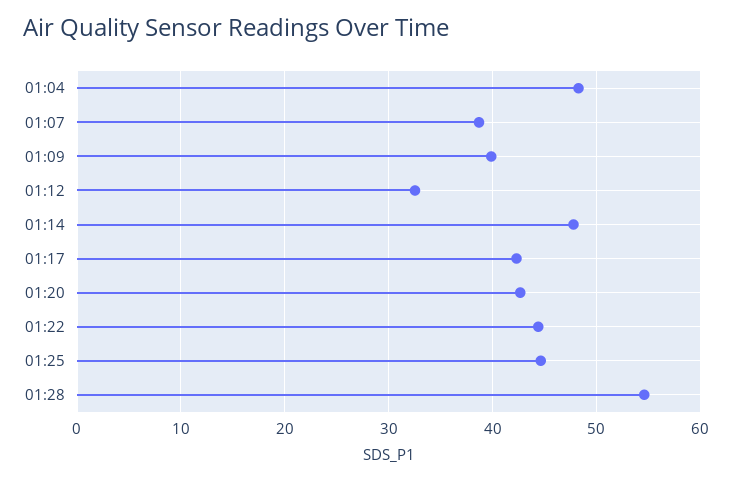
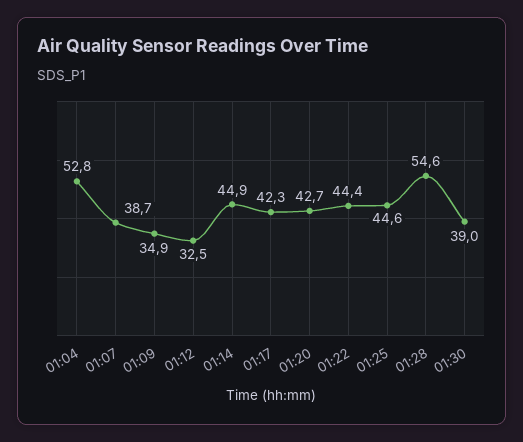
01:04: 48 -> 52.8
01:09: 40 -> 34.9
01:14: 48 -> 44.9
01:30: none -> 39

